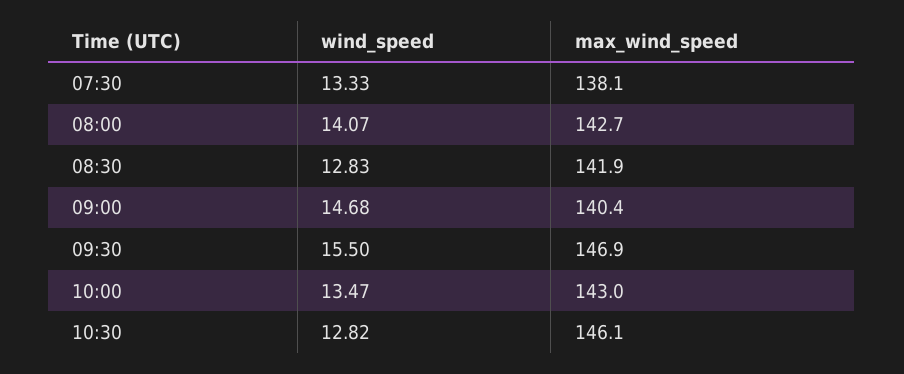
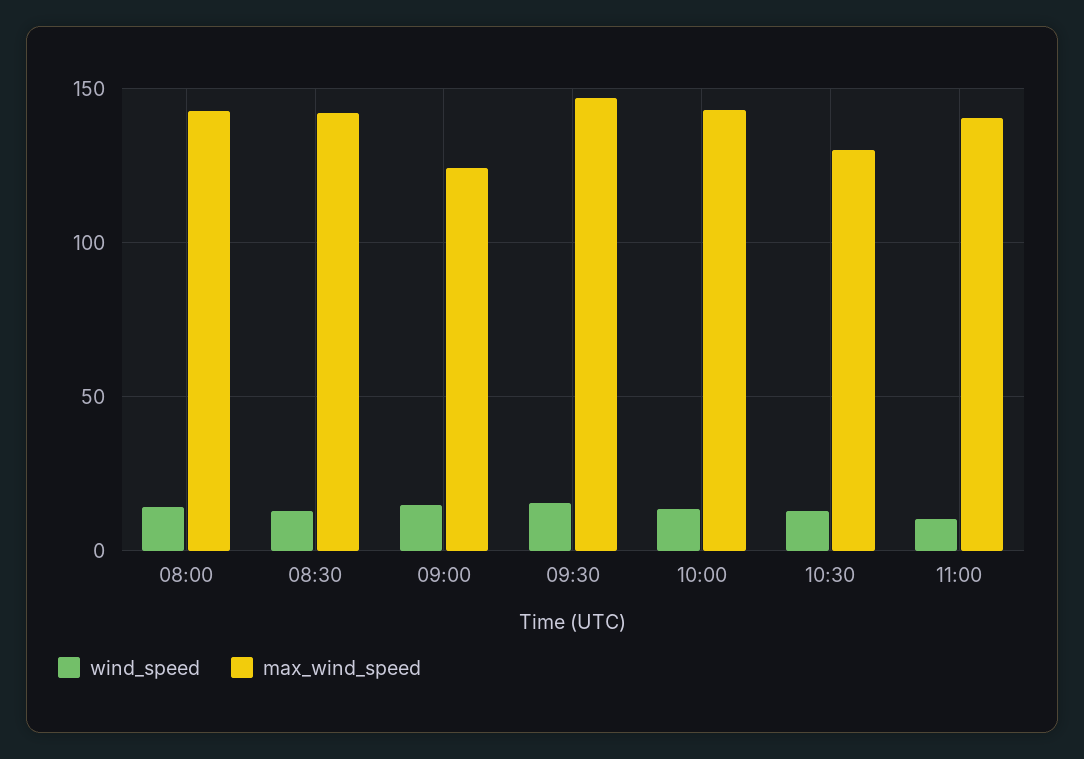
wind_speed, 07:30: 13.33 -> none
max_wind_speed, 07:30: 138.1 -> none
max_wind_speed, 09:00: 140.4 -> 125
max_wind_speed, 10:30: 146.1 -> 130
wind_speed, 11:00: none -> 10
max_wind_speed, 11:00: none -> 140

